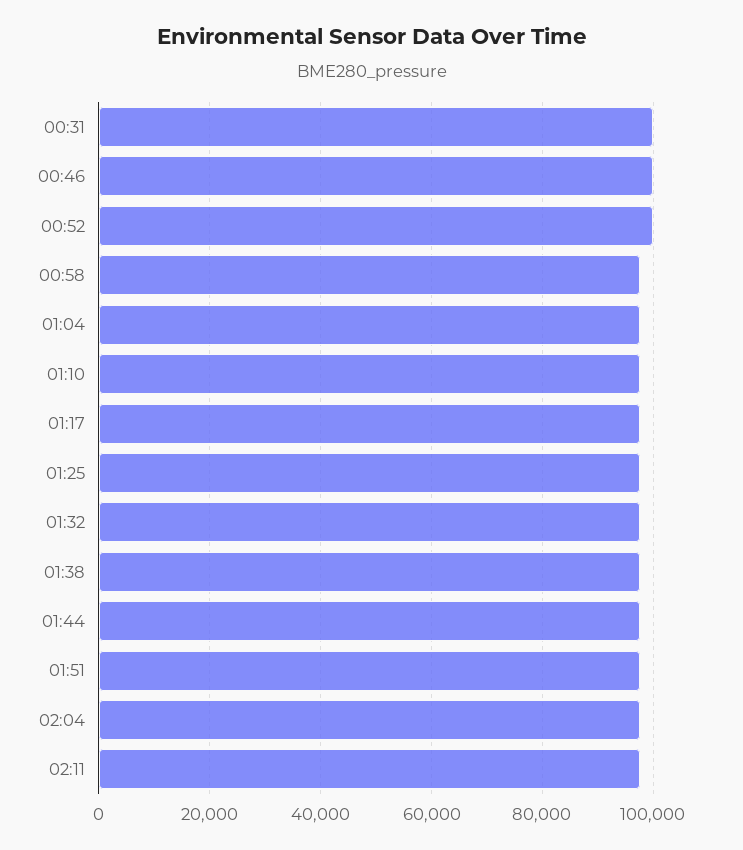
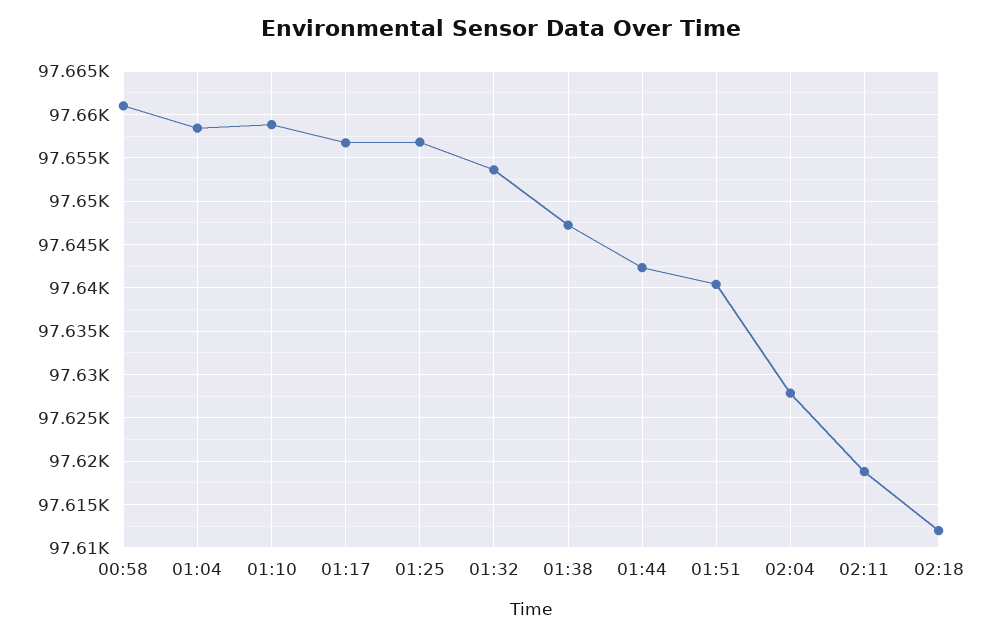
00:31: 100000 -> none
00:46: 100000 -> none
00:52: 100000 -> none
02:18: none -> 97612

